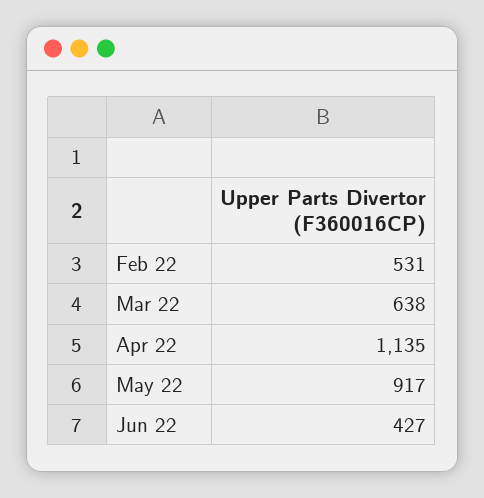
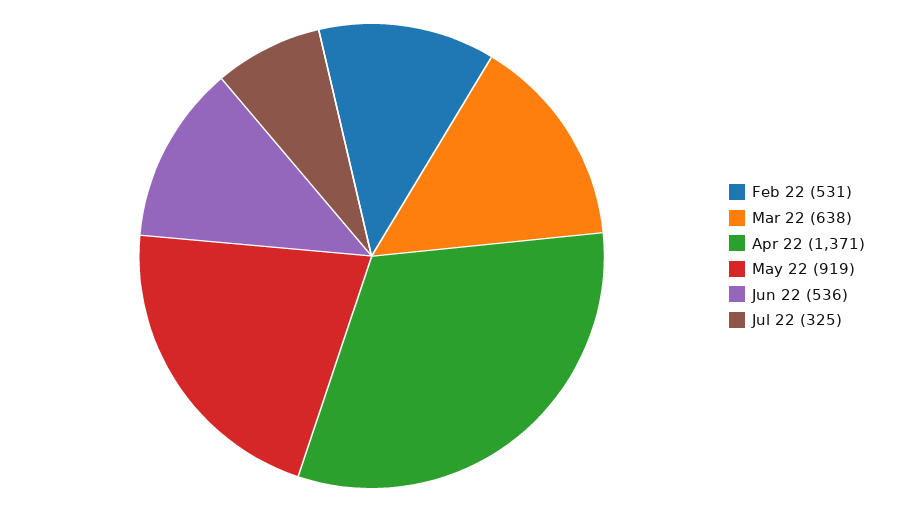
Apr 22: 1135 -> 1371
May 22: 917 -> 919
Jun 22: 427 -> 536
Jul 22: none -> 325

